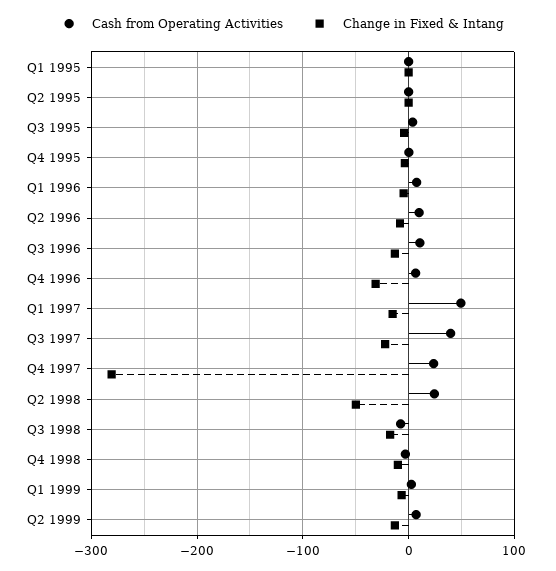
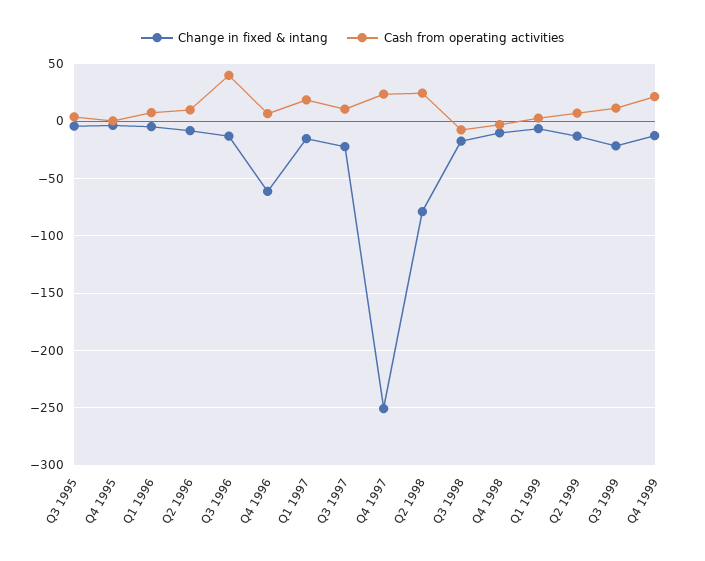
Cash from Operating Activities, Q1 1995: 0 -> none
Change in Fixed & Intang, Q1 1995: 0 -> none
Cash from Operating Activities, Q2 1995: 0 -> none
Change in Fixed & Intang, Q2 1995: 0 -> none
Cash from Operating Activities, Q3 1996: 10 -> 40
Change in Fixed & Intang, Q4 1996: -30 -> -60
Cash from Operating Activities, Q1 1997: 50 -> 20
Cash from Operating Activities, Q3 1997: 40 -> 10
Change in Fixed & Intang, Q4 1997: -280 -> -250
Change in Fixed & Intang, Q2 1998: -50 -> -80
Change in Fixed & Intang, Q3 1999: none -> -20
Cash from Operating Activities, Q3 1999: none -> 10
Change in Fixed & Intang, Q4 1999: none -> -10
Cash from Operating Activities, Q4 1999: none -> 20

